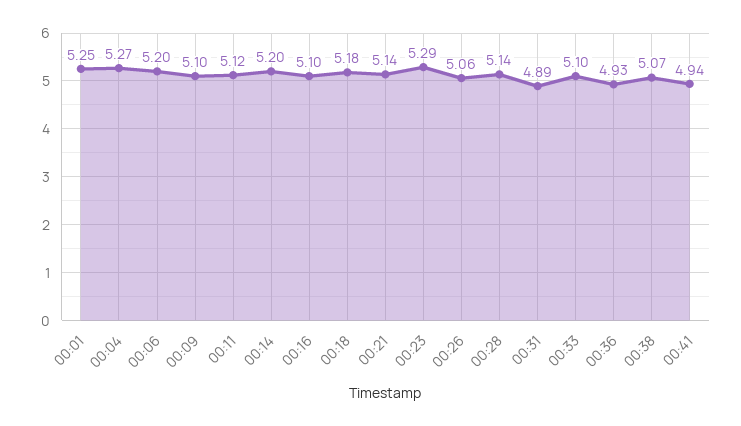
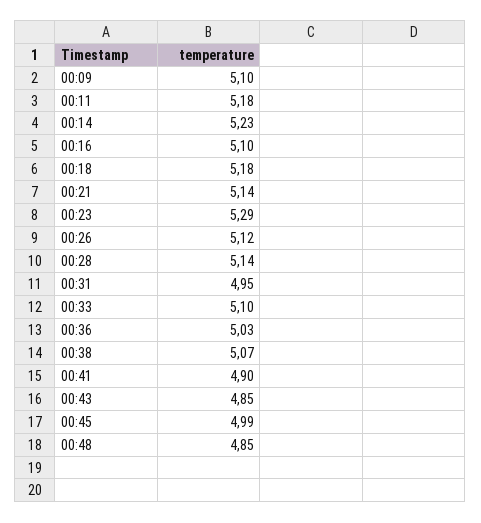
00:01: 5.25 -> none
00:04: 5.27 -> none
00:06: 5.2 -> none
00:11: 5.12 -> 5.18
00:14: 5.2 -> 5.23
00:26: 5.06 -> 5.12
00:31: 4.89 -> 4.95
00:36: 4.93 -> 5.03
00:41: 4.94 -> 4.9
00:43: none -> 4.85
00:45: none -> 4.99
00:48: none -> 4.85

